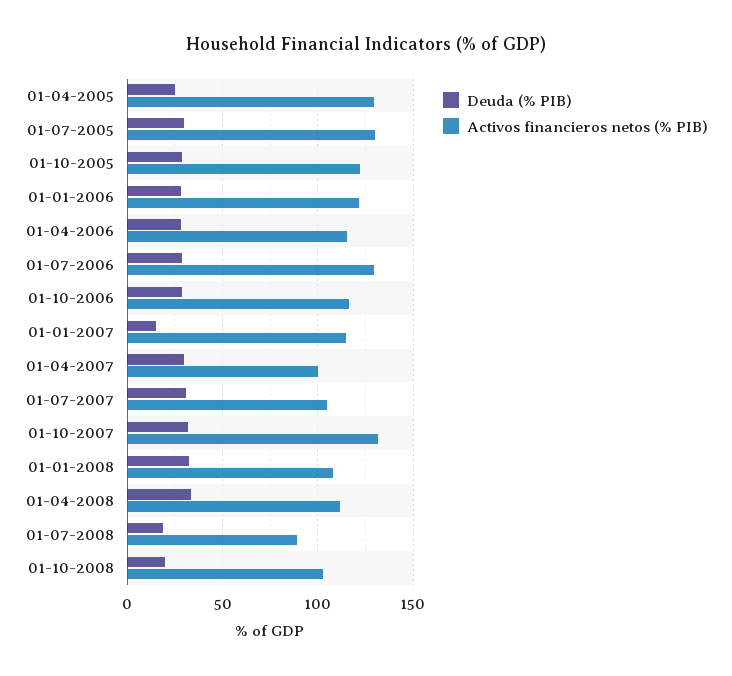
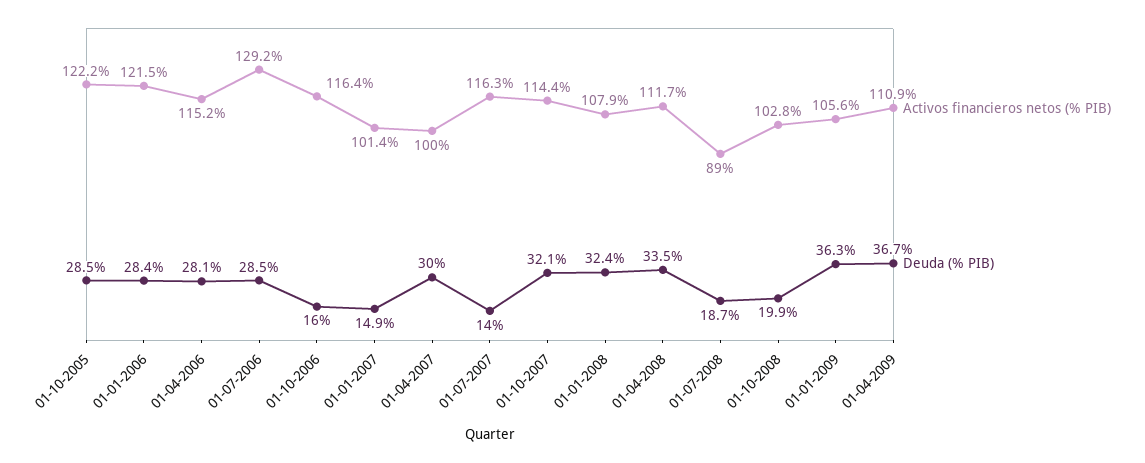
Deuda (% PIB), 01-04-2005: 25 -> none
Activos financieros netos (% PIB), 01-04-2005: 130 -> none
Deuda (% PIB), 01-07-2005: 30 -> none
Activos financieros netos (% PIB), 01-07-2005: 130 -> none
Deuda (% PIB), 01-10-2006: 30 -> 16
Activos financieros netos (% PIB), 01-01-2007: 115 -> 101.4
Deuda (% PIB), 01-07-2007: 30 -> 14
Activos financieros netos (% PIB), 01-07-2007: 105 -> 116.3
Activos financieros netos (% PIB), 01-10-2007: 130 -> 114.4
Activos financieros netos (% PIB), 01-01-2009: none -> 105.6
Deuda (% PIB), 01-01-2009: none -> 36.3
Activos financieros netos (% PIB), 01-04-2009: none -> 110.9
Deuda (% PIB), 01-04-2009: none -> 36.7

